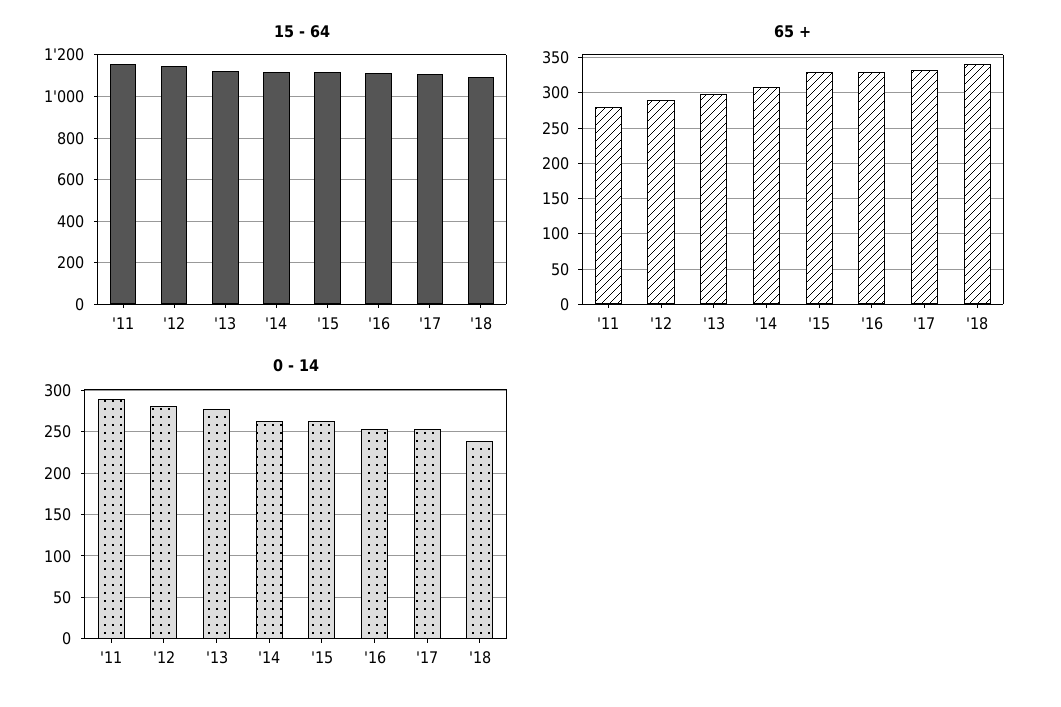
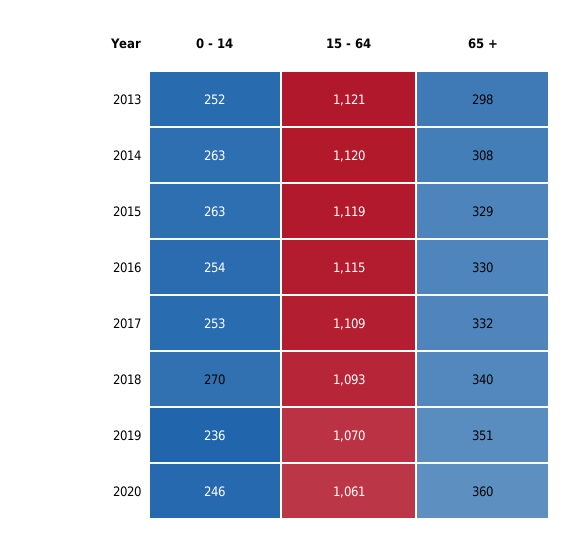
15 - 64, '11: 1150 -> none
15 - 64, '12: 1150 -> none
65 +, '11: 280 -> none
65 +, '12: 290 -> none
0 - 14, '11: 290 -> none
0 - 14, '12: 280 -> none
0 - 14, '13: 280 -> 252
0 - 14, '18: 240 -> 270
0 - 14, 2019: none -> 236
15 - 64, 2019: none -> 1070
65 +, 2019: none -> 351
0 - 14, 2020: none -> 246
15 - 64, 2020: none -> 1061
65 +, 2020: none -> 360

